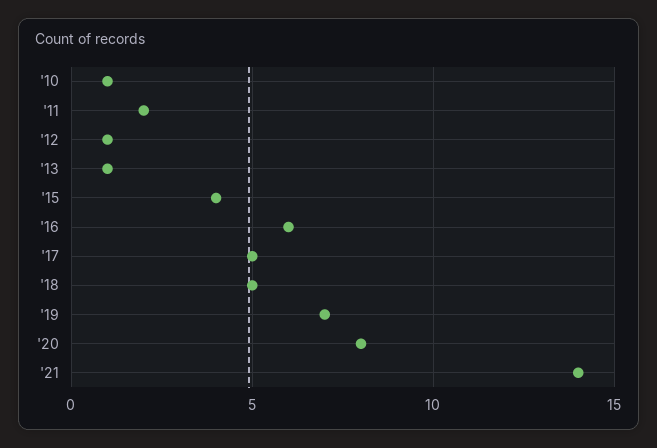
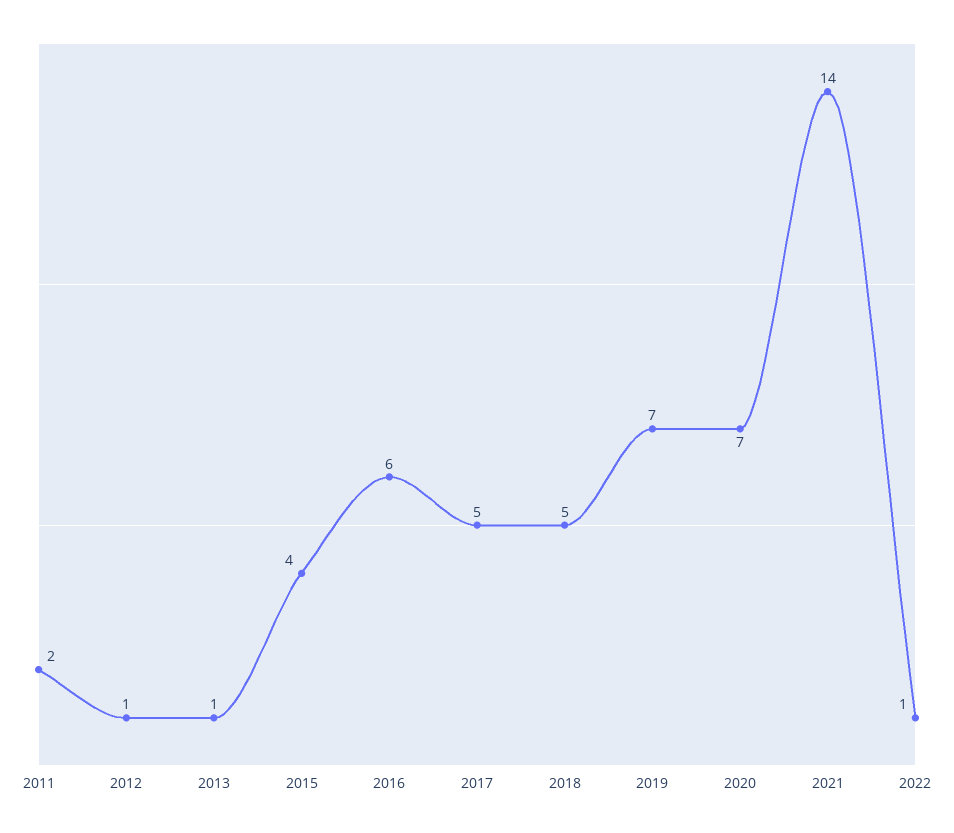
'10: 1 -> none
'20: 8 -> 7
2022: none -> 1

